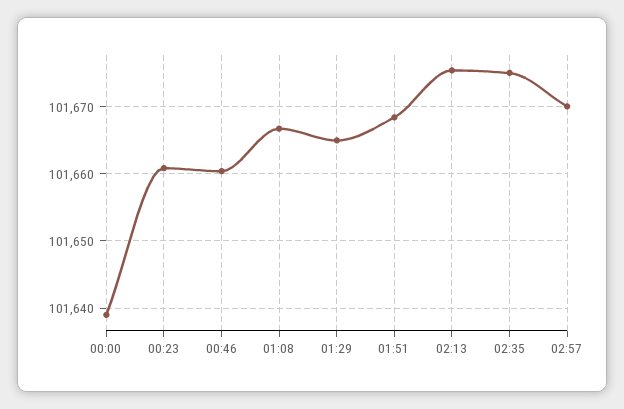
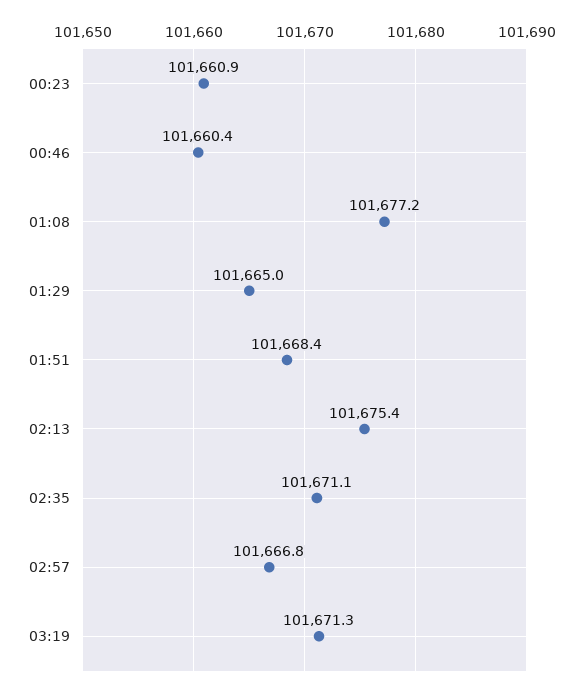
00:00: 101639 -> none
01:08: 101667 -> 101677.2
02:35: 101675 -> 101671.1
02:57: 101670 -> 101666.8
03:19: none -> 101671.3

